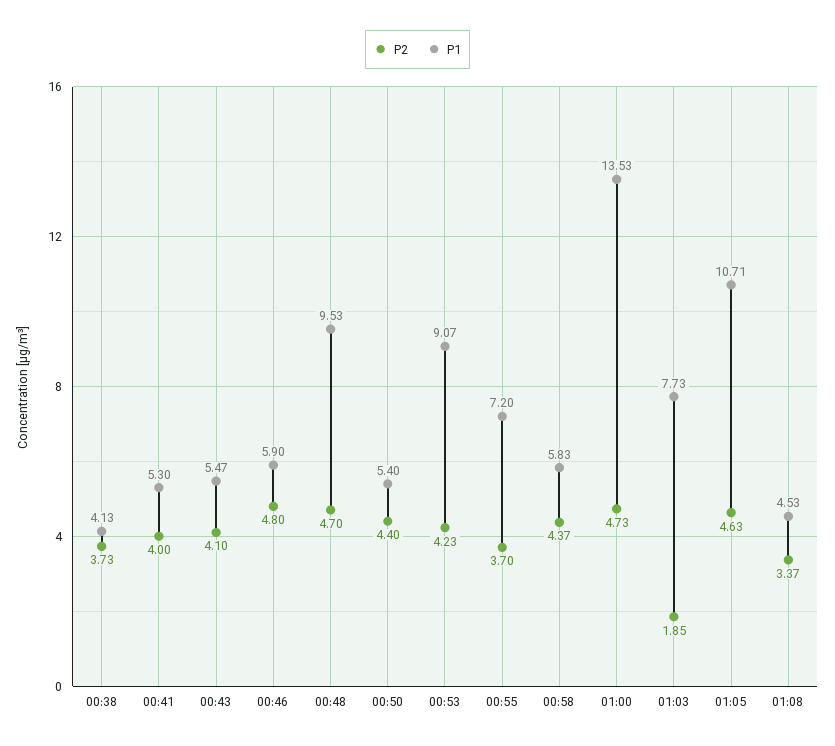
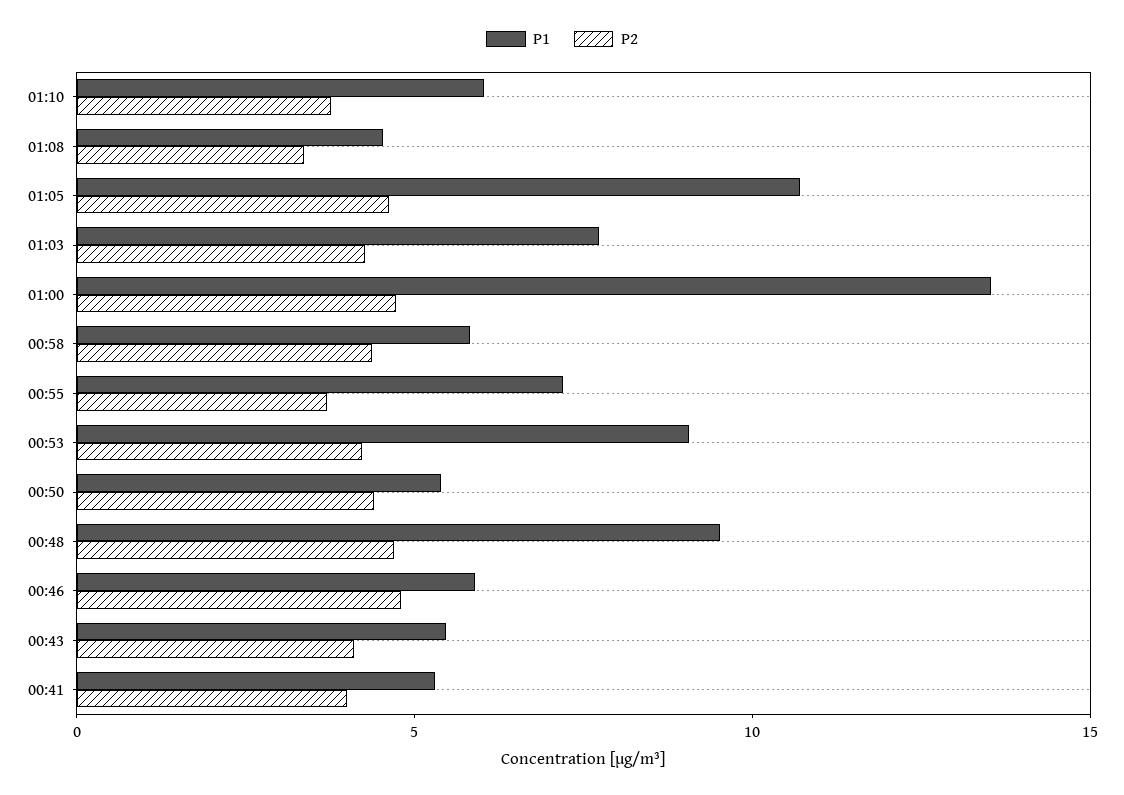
P2, 00:38: 3.73 -> none
P1, 00:38: 4.13 -> none
P2, 01:03: 1.85 -> 4
P1, 01:10: none -> 6
P2, 01:10: none -> 4

